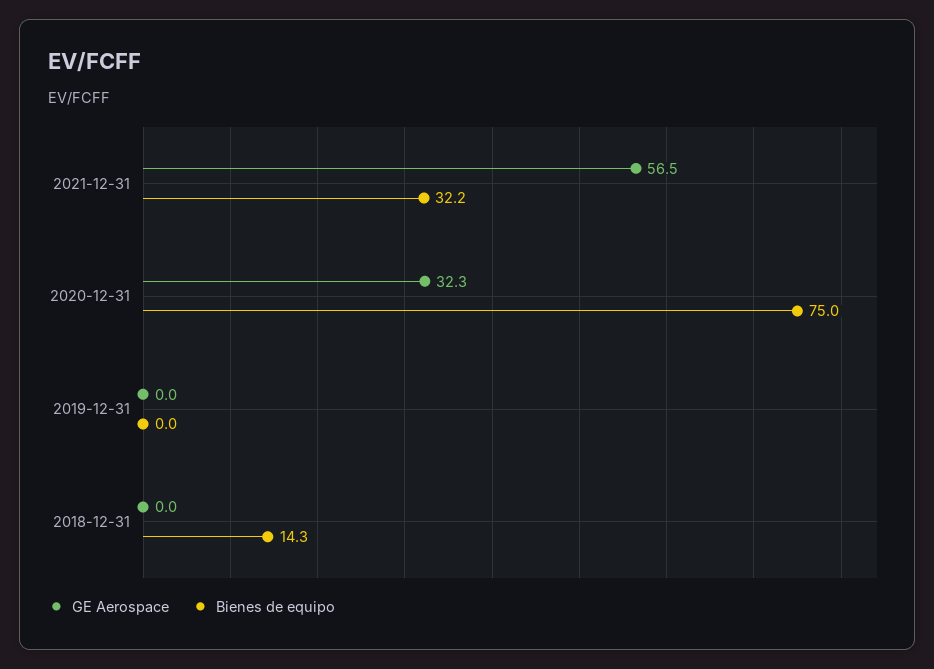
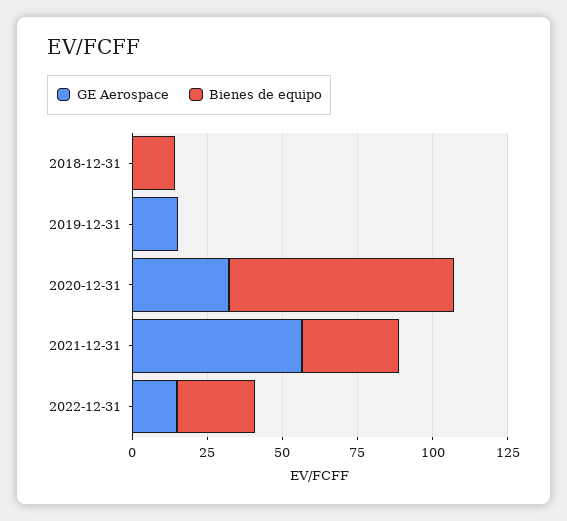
GE Aerospace, 2019-12-31: 0 -> 15
GE Aerospace, 2022-12-31: none -> 15
Bienes de equipo, 2022-12-31: none -> 25

